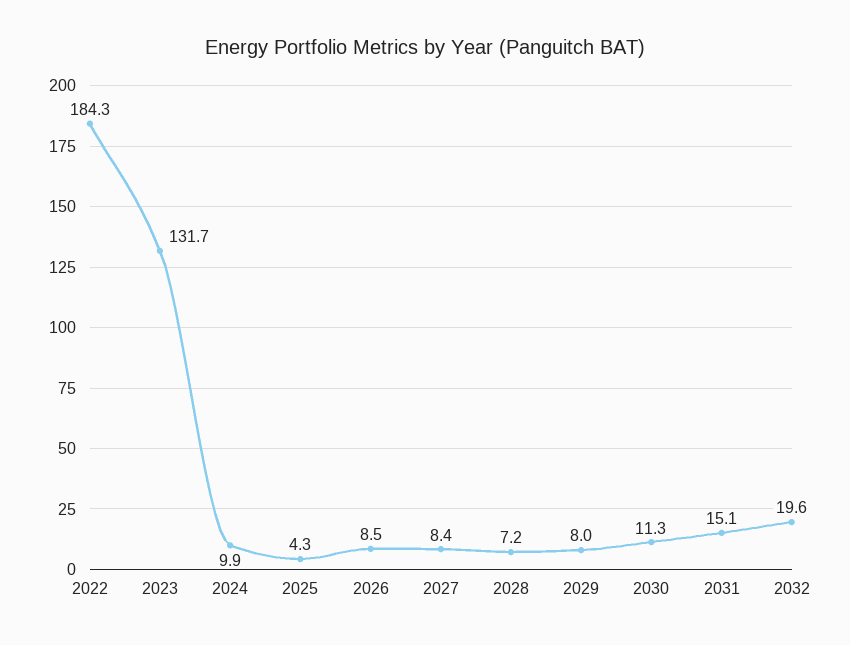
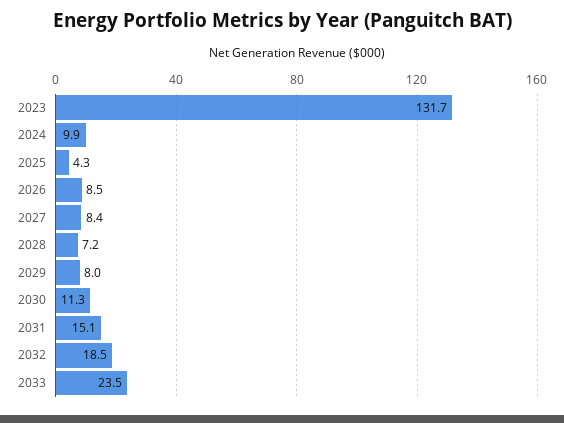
2022: 184.3 -> none
2032: 19.6 -> 18.5
2033: none -> 23.5

